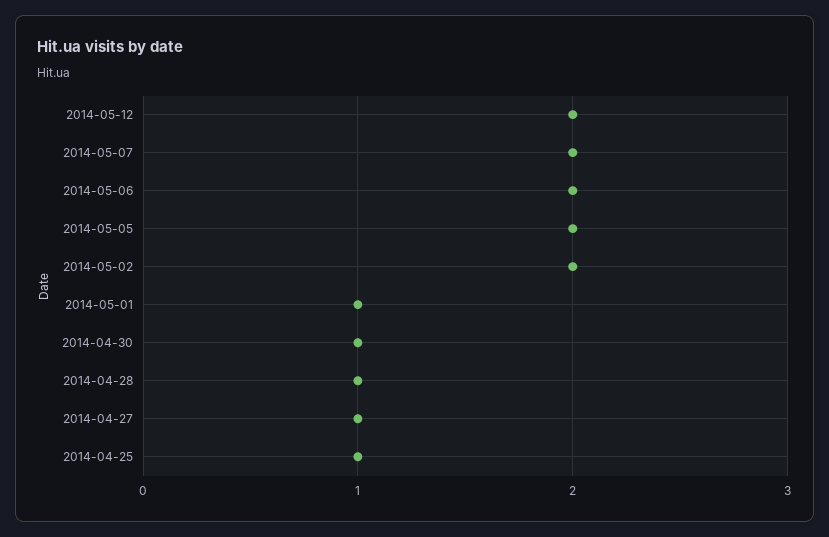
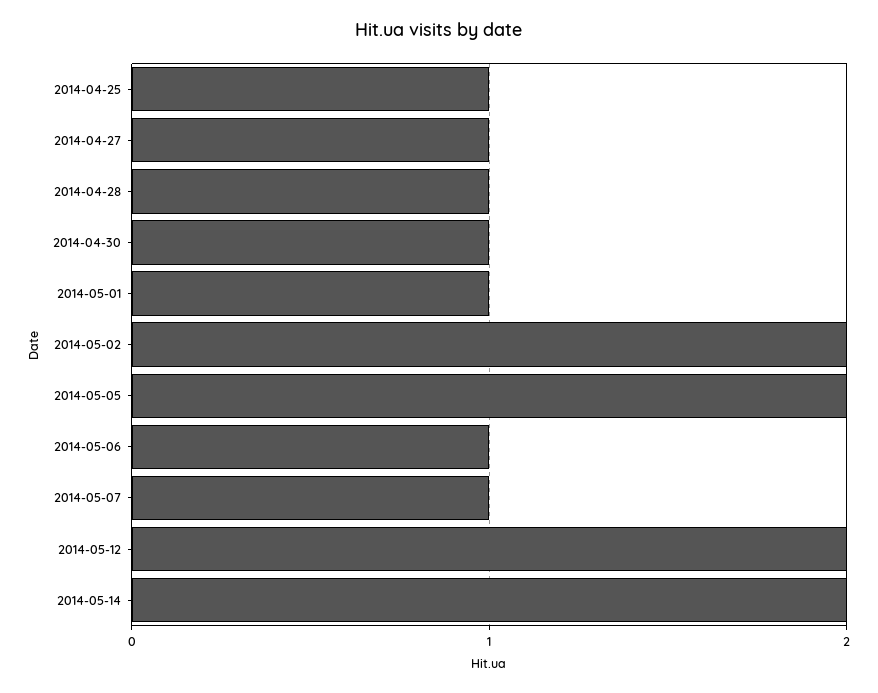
2014-05-07: 2 -> 1
2014-05-06: 2 -> 1
2014-05-14: none -> 2

